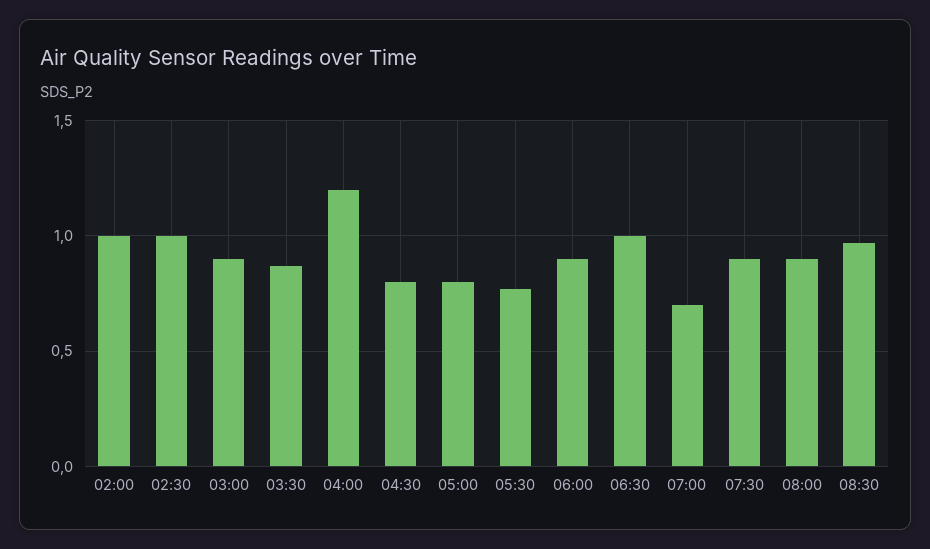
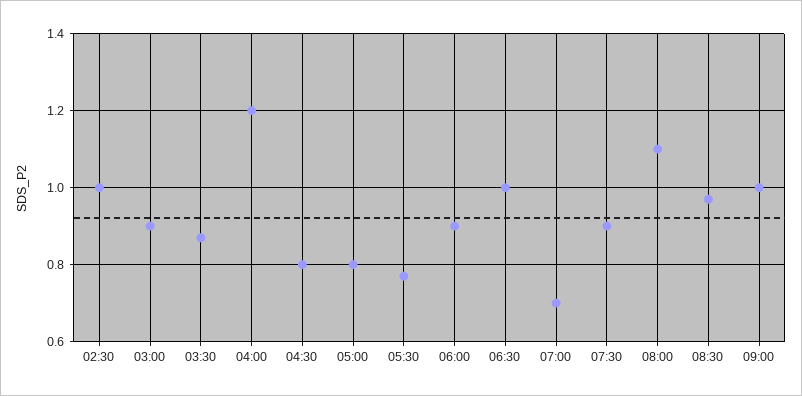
02:00: 1 -> none
08:00: 0.9 -> 1.1
09:00: none -> 1

